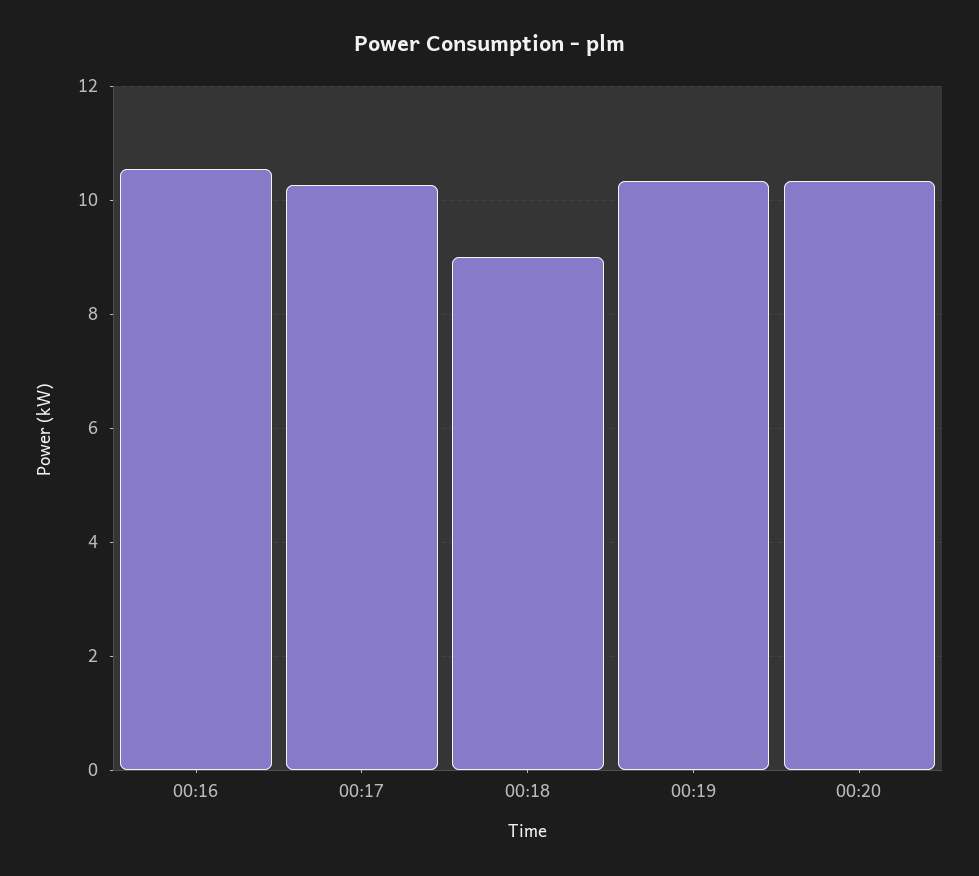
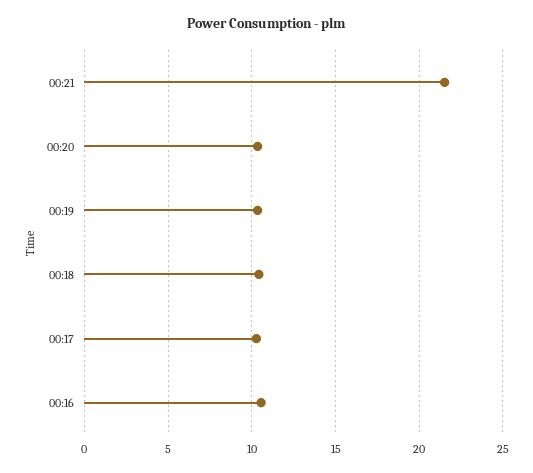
00:18: 9 -> 10.5
00:21: none -> 21.5

